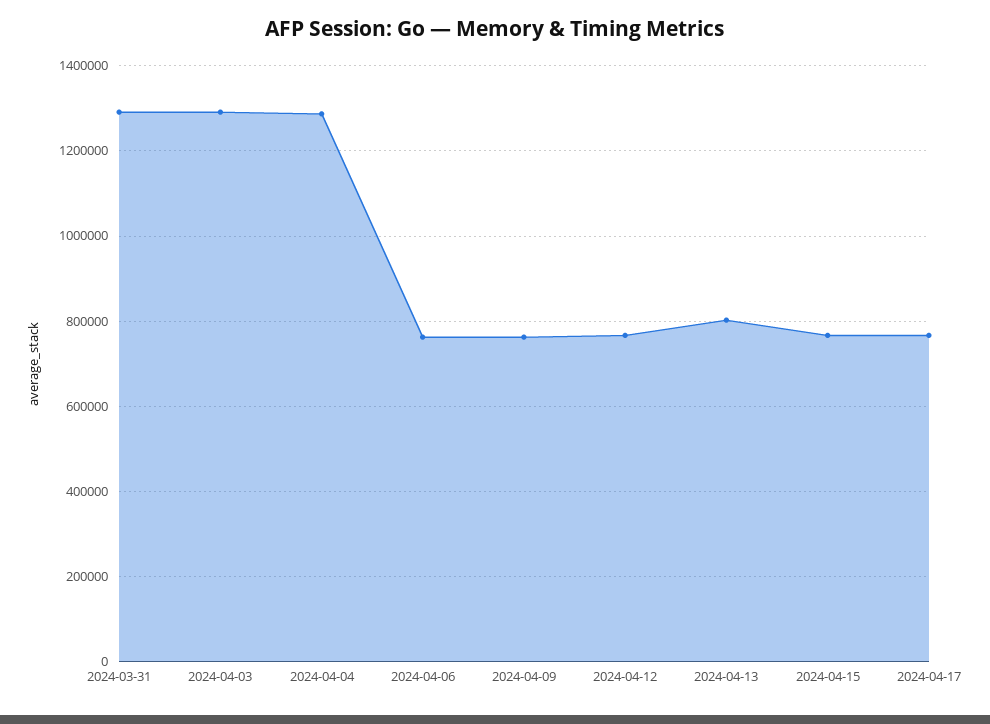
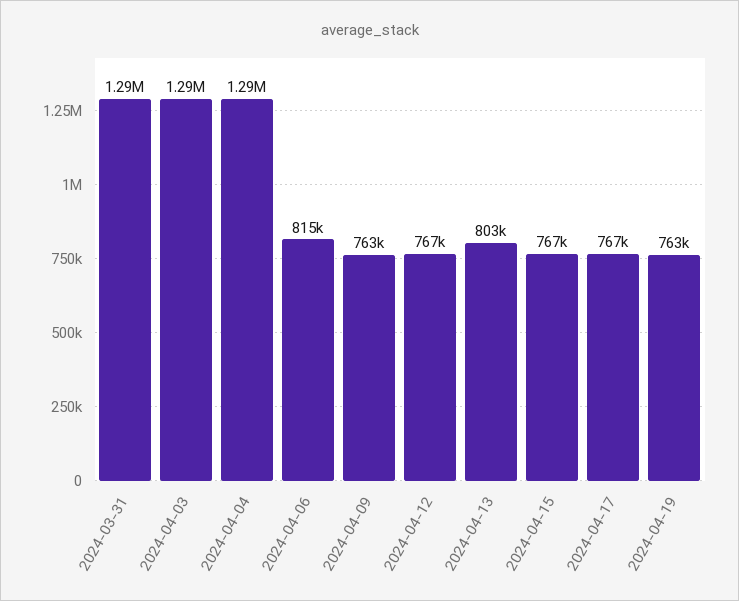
2024-04-06: 760000 -> 815000
2024-04-19: none -> 763000

